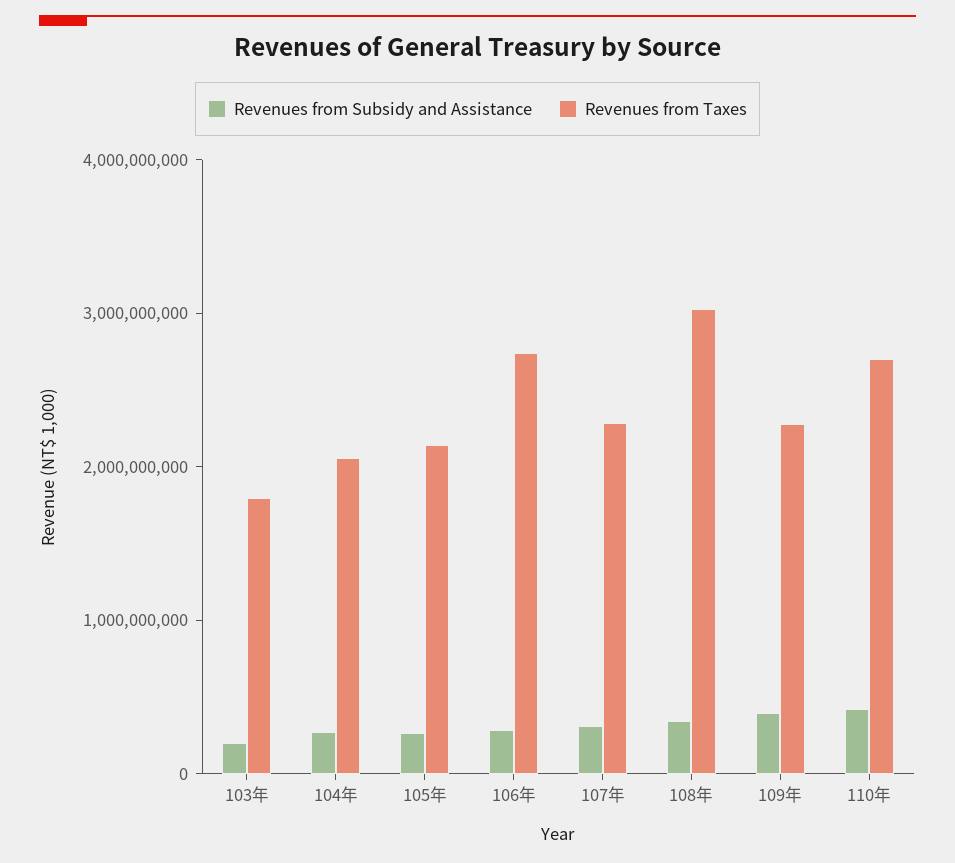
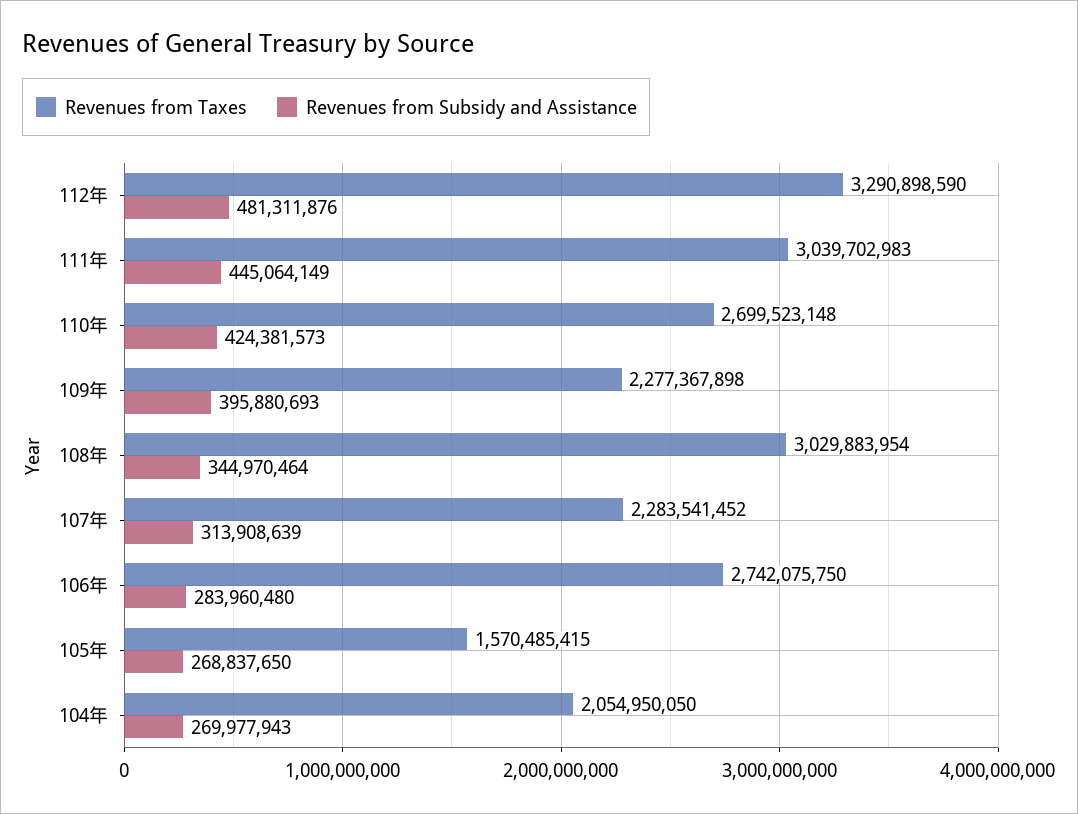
Revenues from Subsidy and Assistance, 103年: 200000000 -> none
Revenues from Taxes, 103年: 1800000000 -> none
Revenues from Taxes, 105年: 2200000000 -> 1570485415
Revenues from Taxes, 112年: none -> 3290898590
Revenues from Subsidy and Assistance, 112年: none -> 481311876
Revenues from Taxes, 111年: none -> 3039702983
Revenues from Subsidy and Assistance, 111年: none -> 445064149

